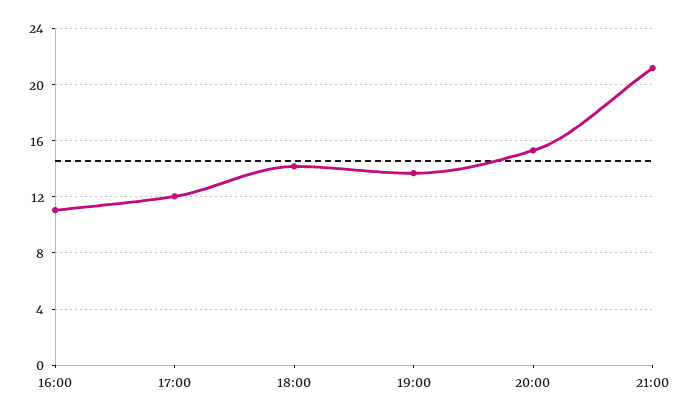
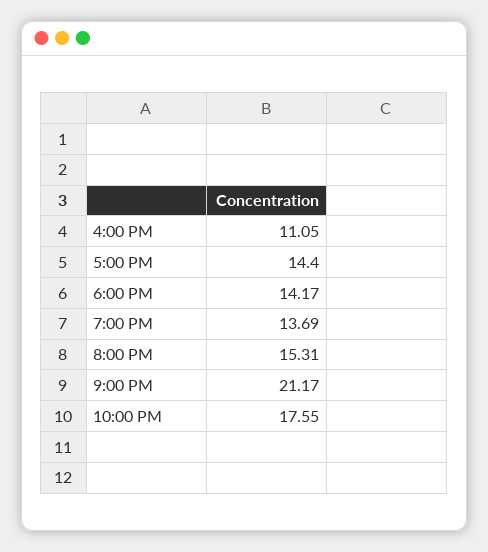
17:00: 12 -> 14.4
10:00 PM: none -> 17.55

